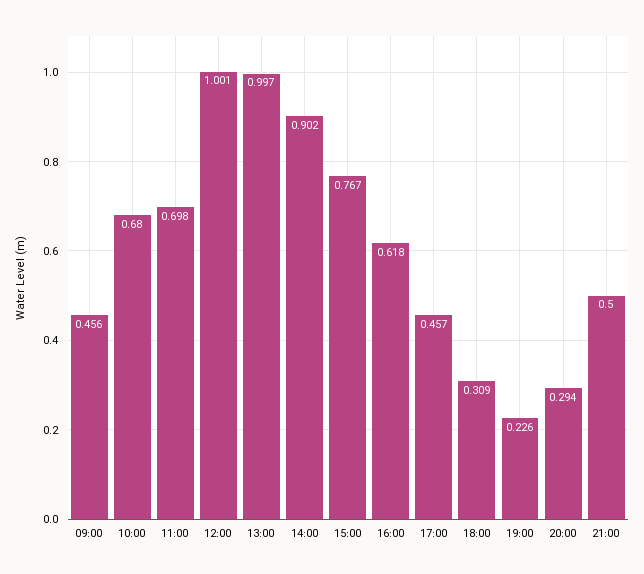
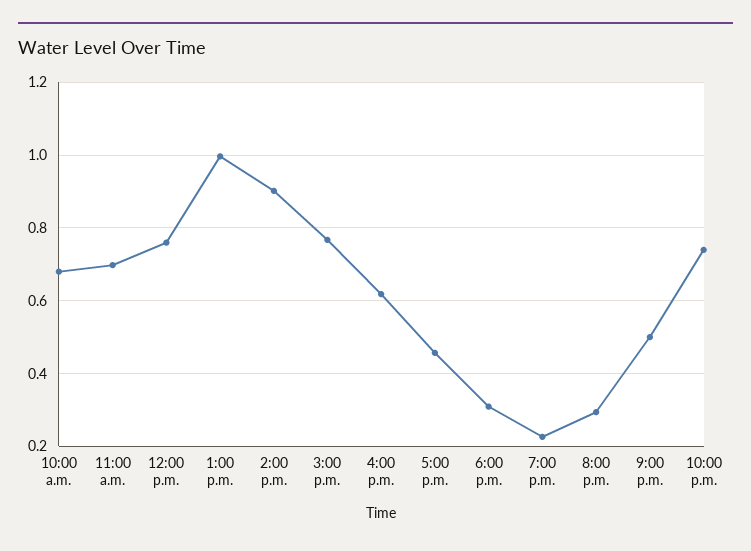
09:00: 0.456 -> none
12:00: 1.001 -> 0.76
10:00 p.m.: none -> 0.74

